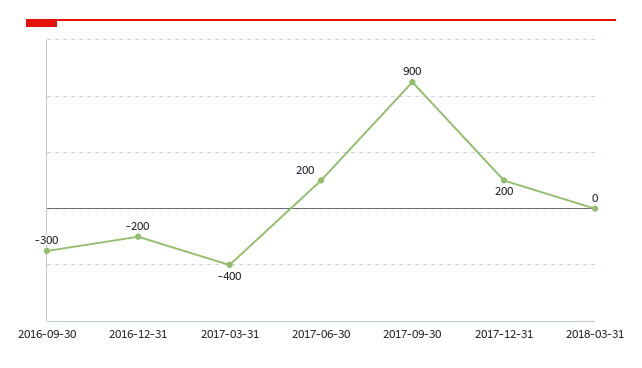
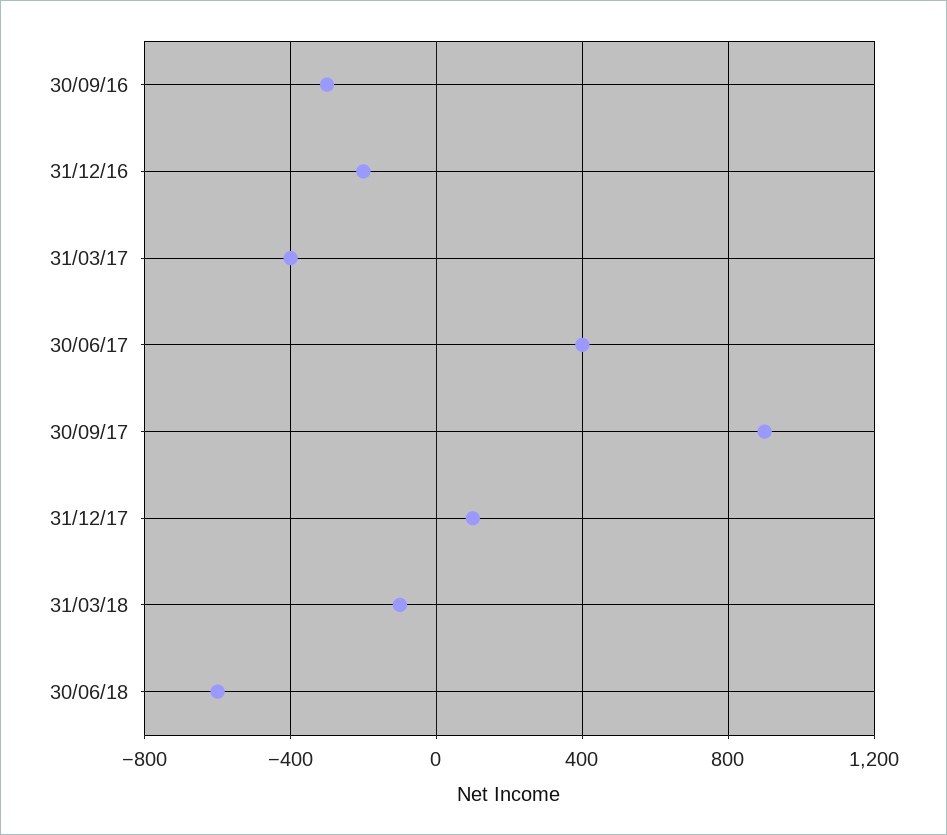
2017-06-30: 200 -> 400
2017-12-31: 200 -> 100
2018-03-31: 0 -> -100
30/06/18: none -> -600

